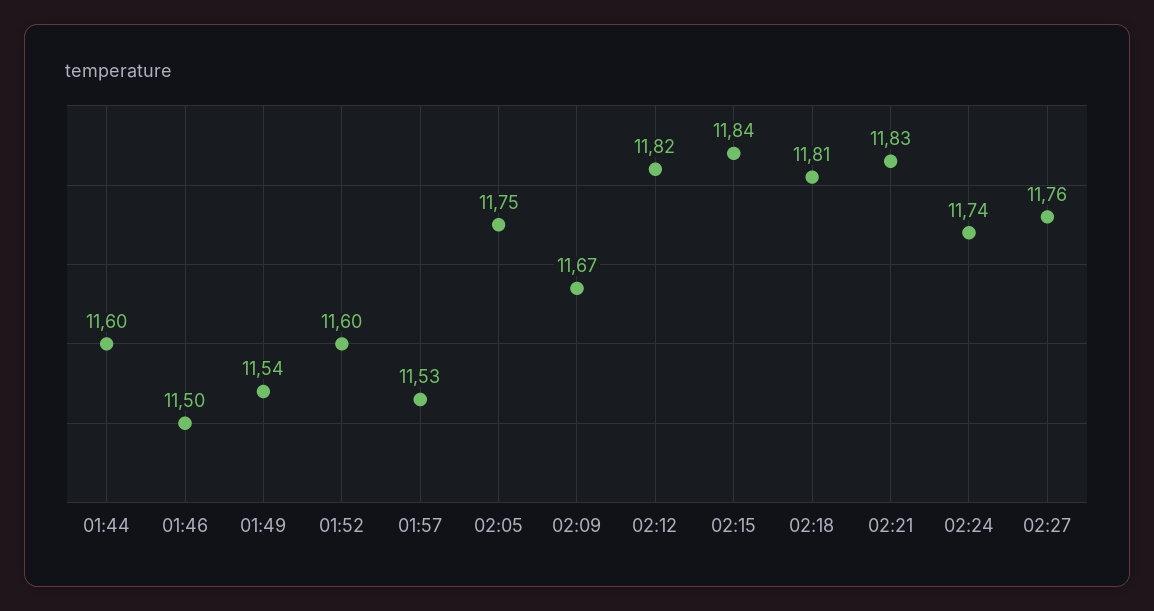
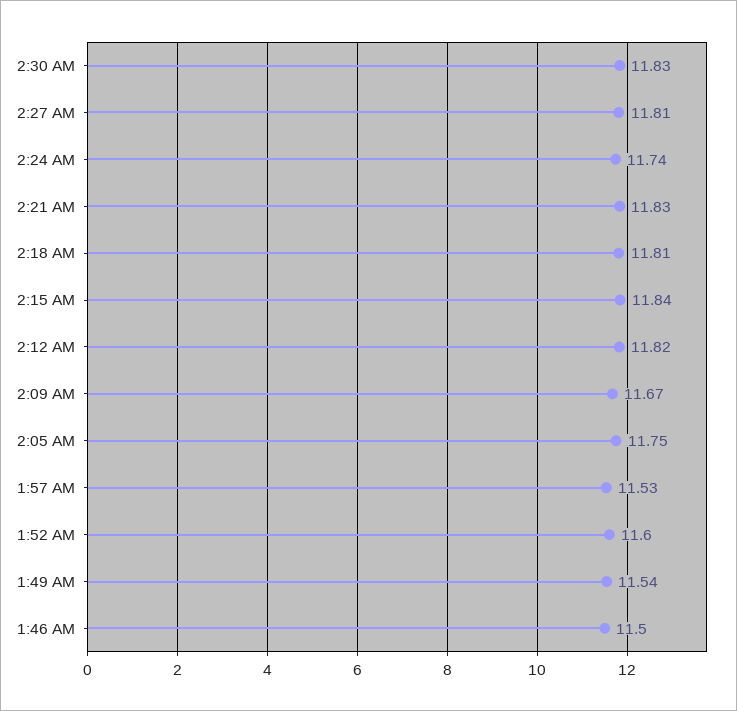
01:44: 11.6 -> none
02:27: 11.76 -> 11.81
2:30 AM: none -> 11.83

